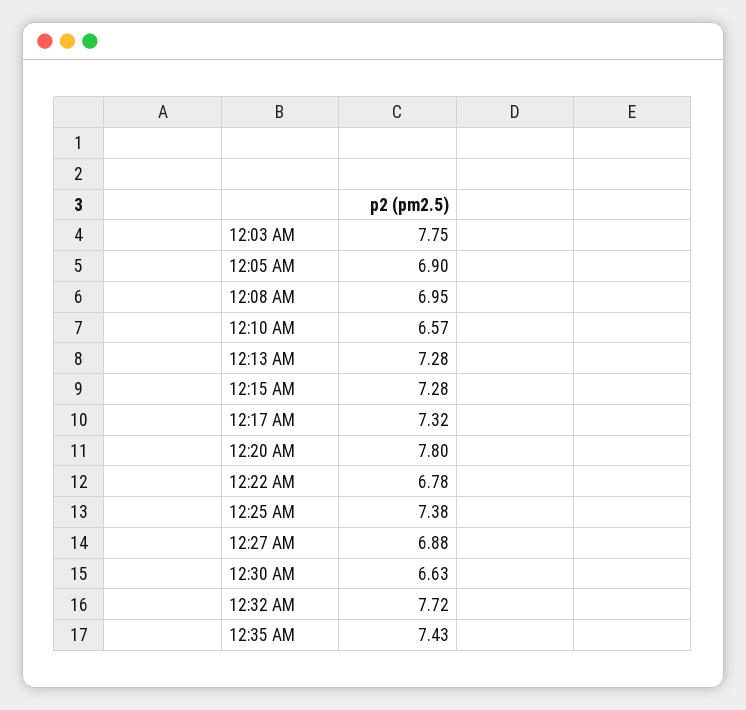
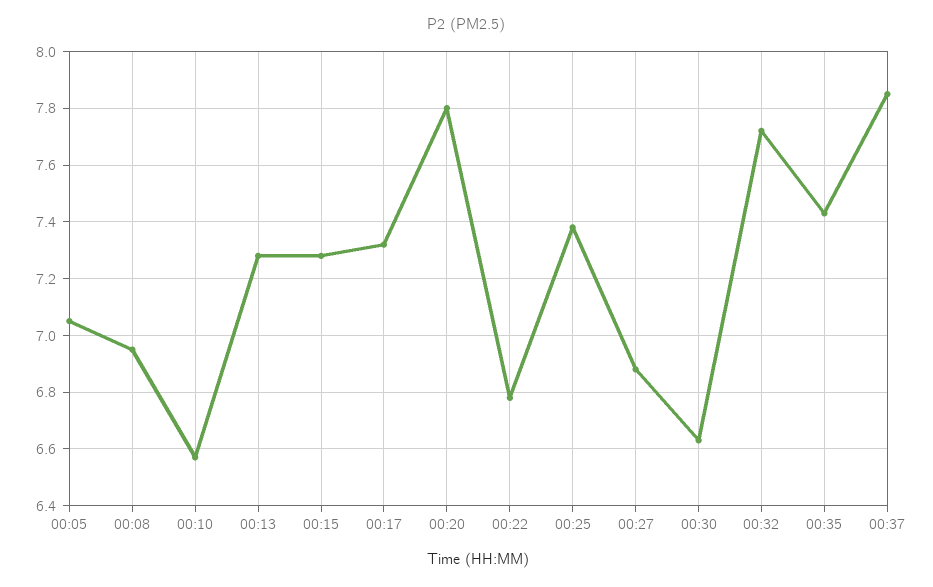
12:03 AM: 7.75 -> none
12:05 AM: 6.9 -> 7.05
00:37: none -> 7.85

